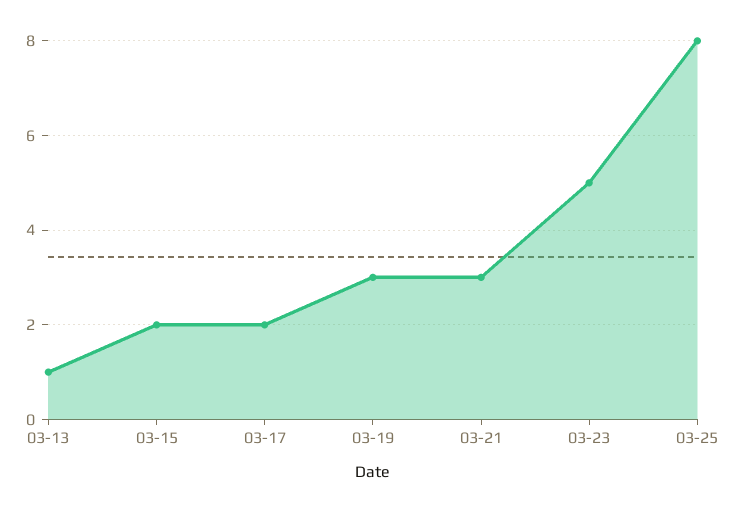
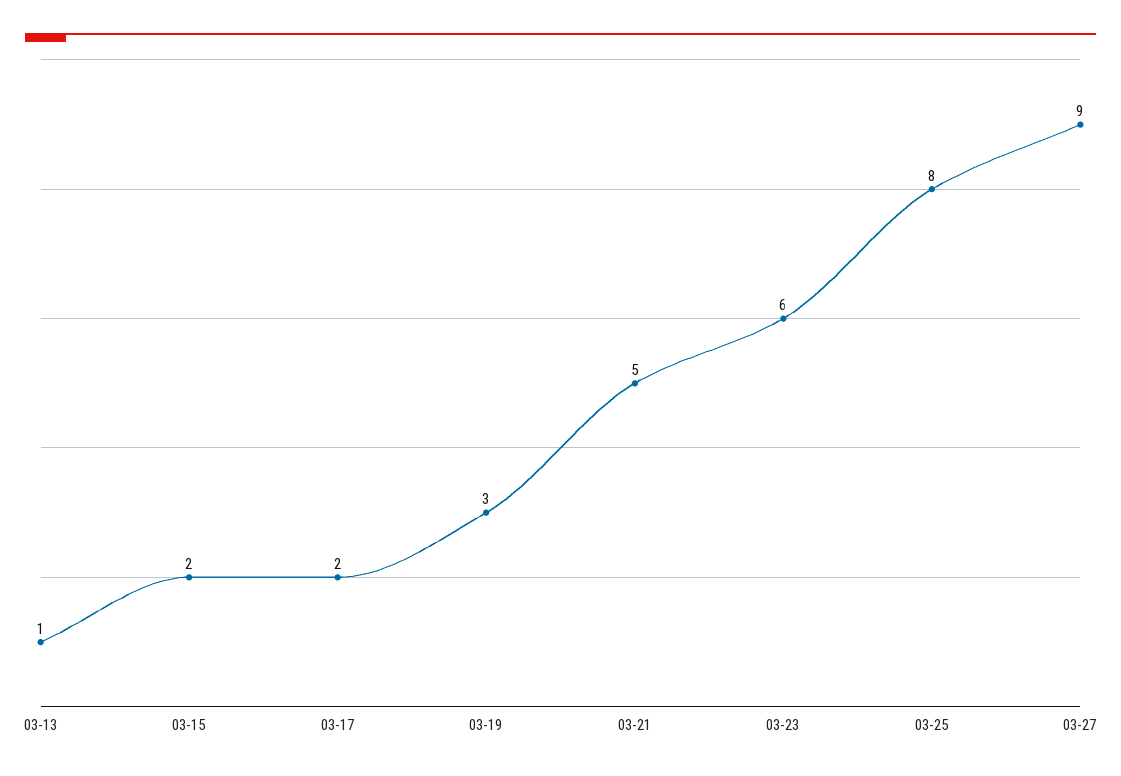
03-21: 3 -> 5
03-23: 5 -> 6
03-27: none -> 9

